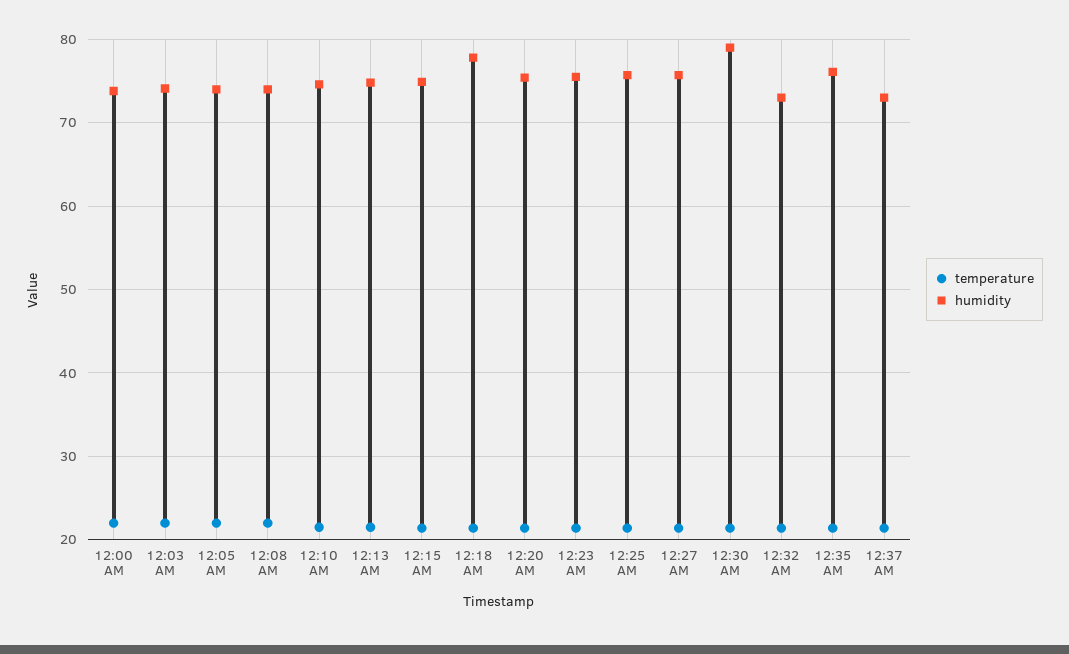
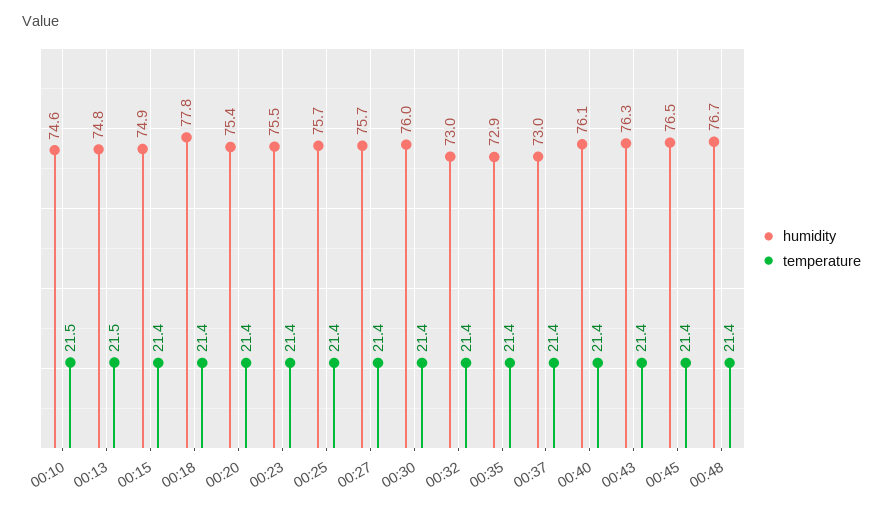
temperature, 12:00 AM: 22 -> none
humidity, 12:00 AM: 74 -> none
temperature, 12:03 AM: 22 -> none
humidity, 12:03 AM: 74 -> none
temperature, 12:05 AM: 22 -> none
humidity, 12:05 AM: 74 -> none
temperature, 12:08 AM: 22 -> none
humidity, 12:08 AM: 74 -> none
humidity, 12:30 AM: 79 -> 76
humidity, 12:35 AM: 76 -> 72.9
humidity, 00:40: none -> 76.1
temperature, 00:40: none -> 21.4
humidity, 00:43: none -> 76.3
temperature, 00:43: none -> 21.4
humidity, 00:45: none -> 76.5
temperature, 00:45: none -> 21.4
humidity, 00:48: none -> 76.7
temperature, 00:48: none -> 21.4

